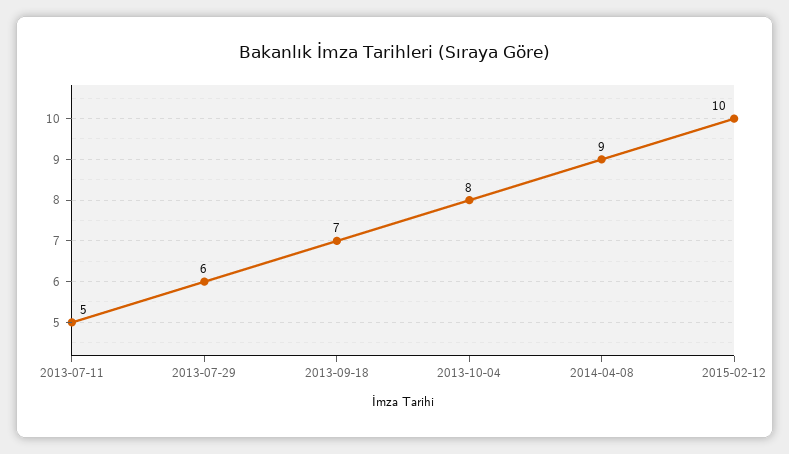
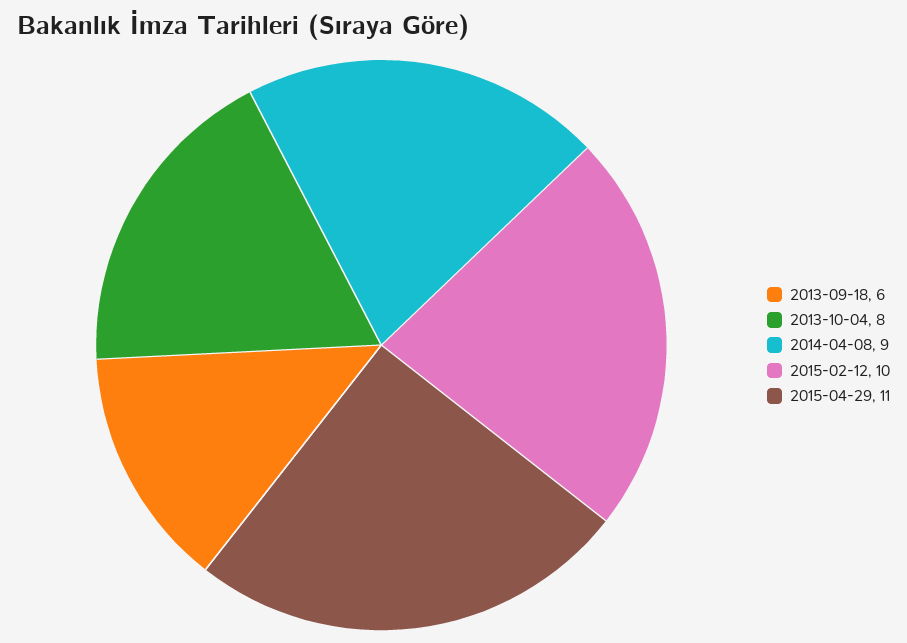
2013-07-11: 5 -> none
2013-07-29: 6 -> none
2013-09-18: 7 -> 6
2015-04-29: none -> 11

